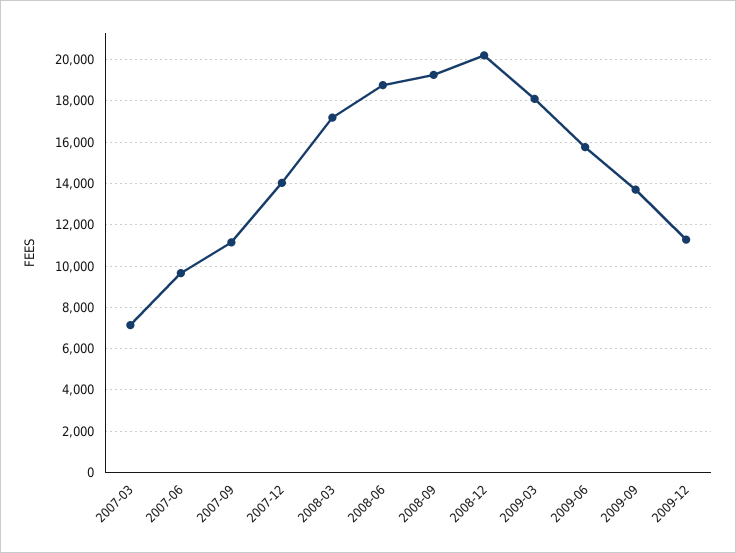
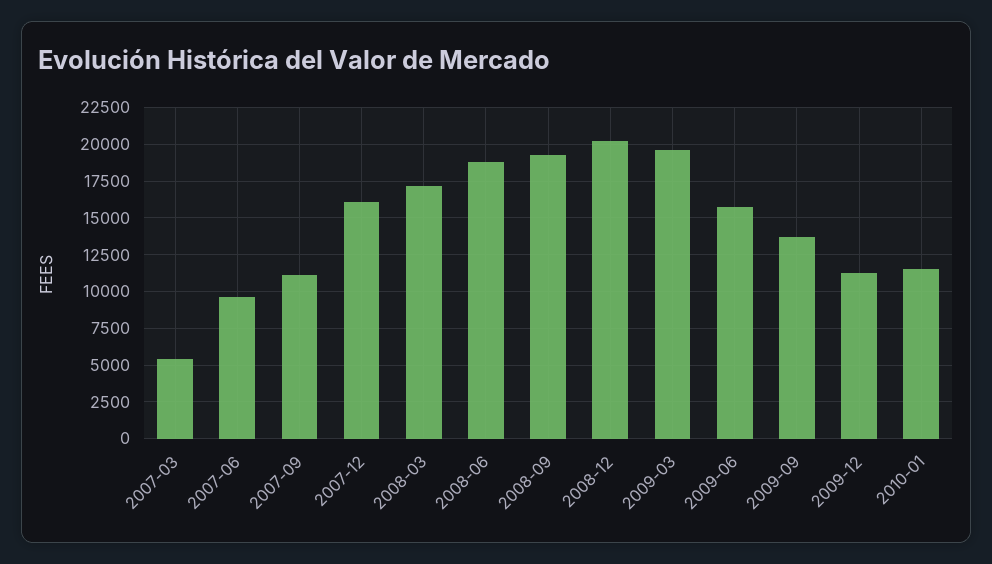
2007-03: 7000 -> 5500
2007-12: 14000 -> 16000
2009-03: 18000 -> 19500
2010-01: none -> 11500

